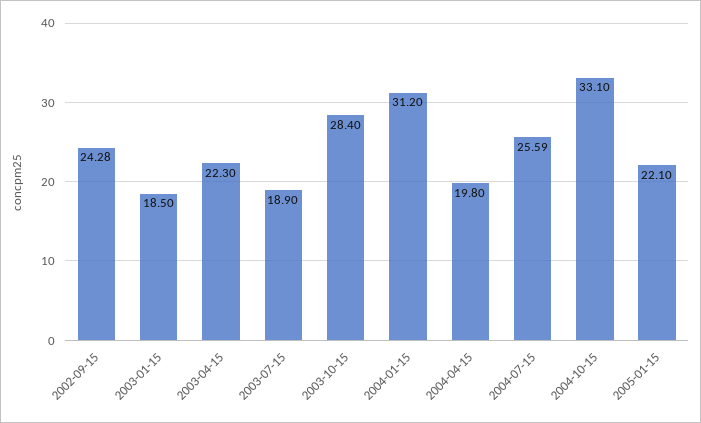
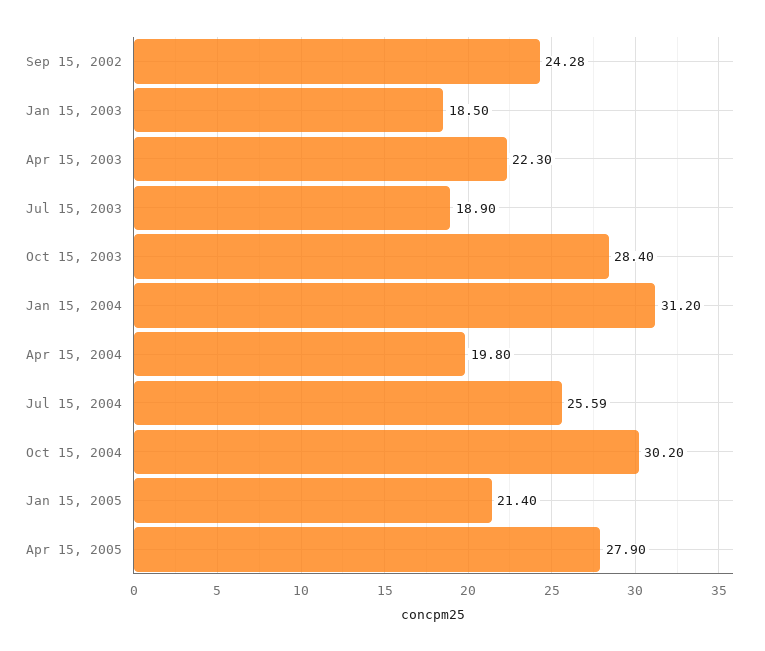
2004-10-15: 33.1 -> 30.2
2005-01-15: 22.1 -> 21.4
Apr 15, 2005: none -> 27.9

